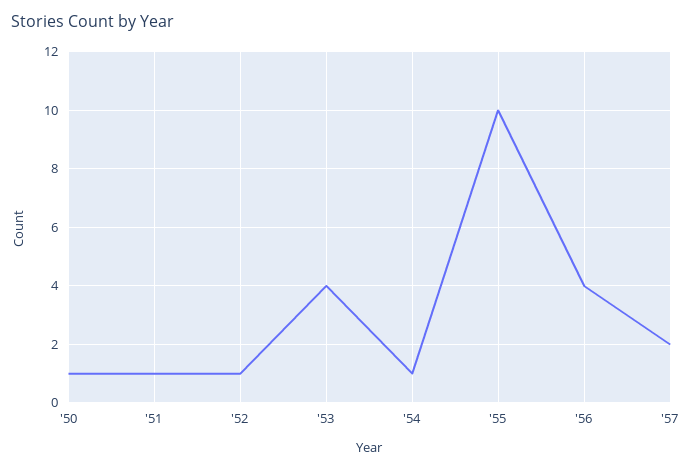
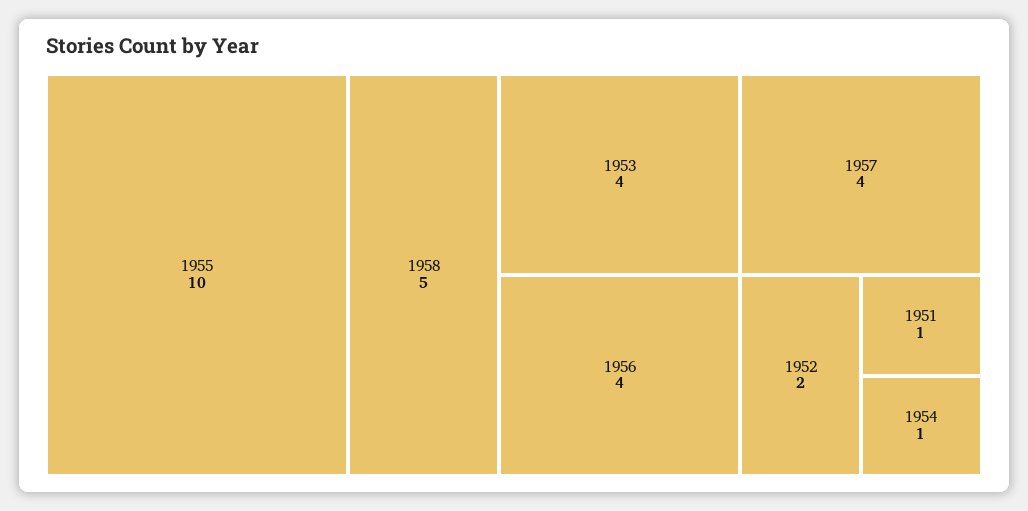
'50: 1 -> none
'52: 1 -> 2
'57: 2 -> 4
1958: none -> 5

